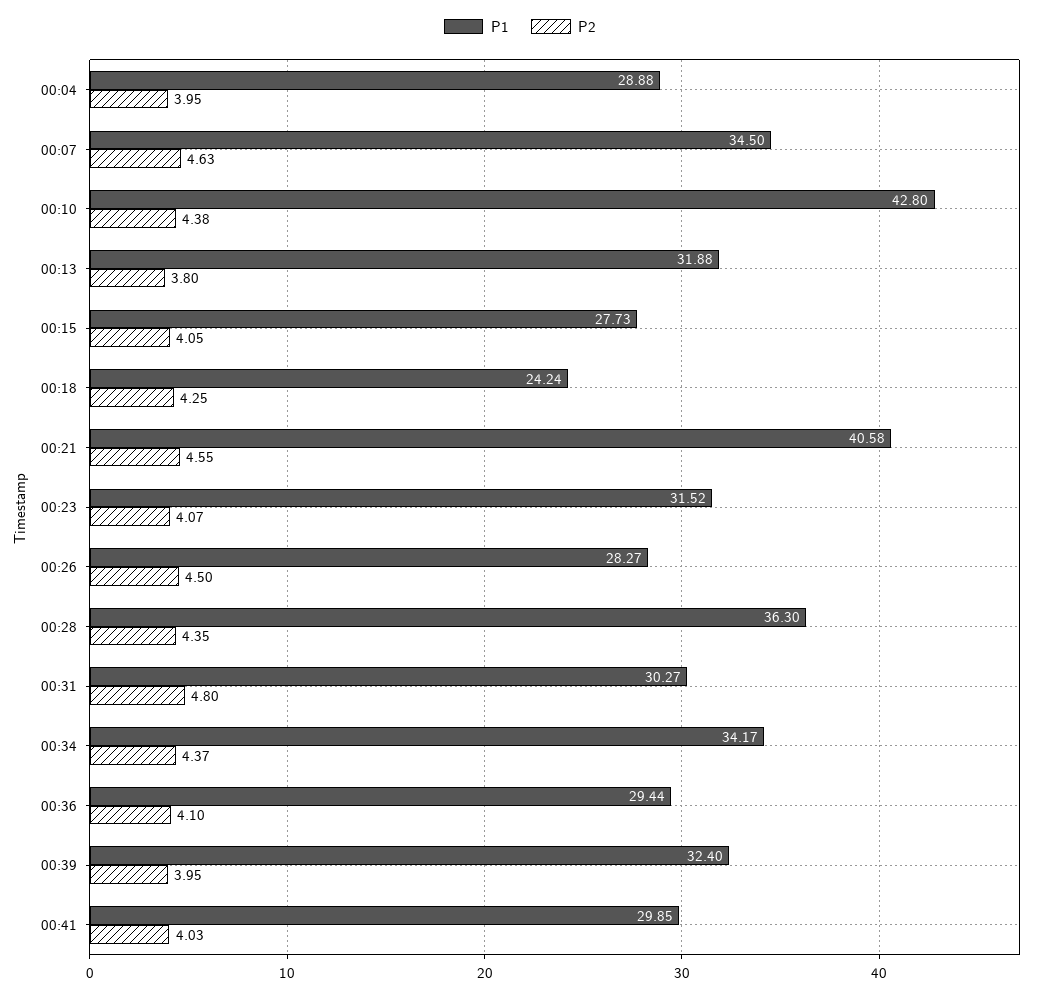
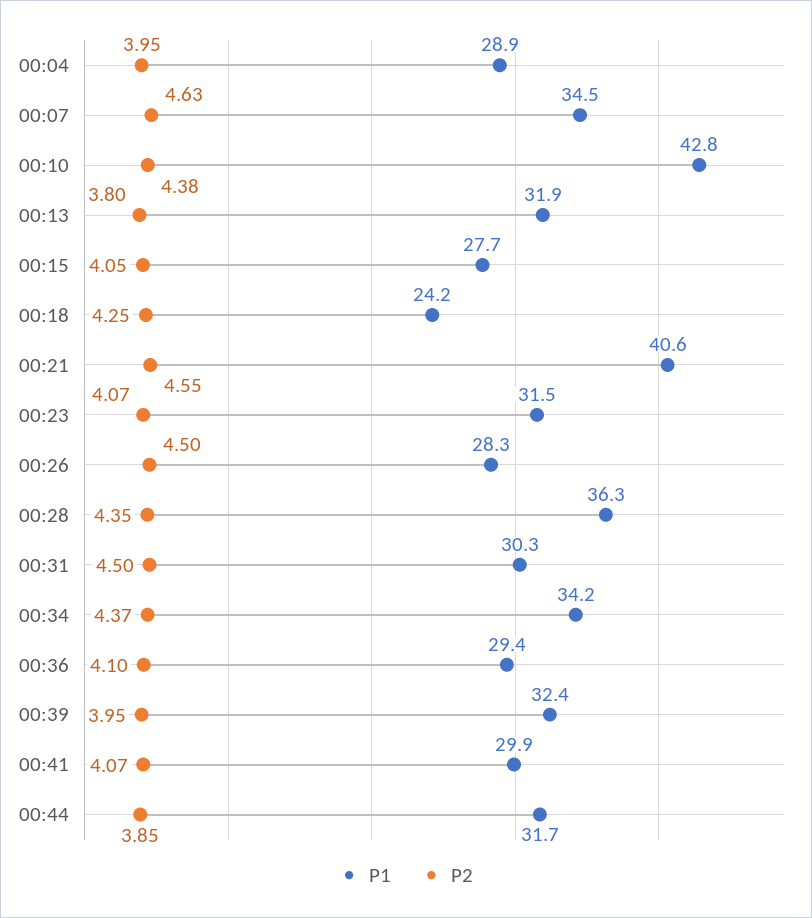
P2, 00:31: 4.8 -> 4.5
P2, 00:41: 4.03 -> 4.07
P1, 00:44: none -> 31.7
P2, 00:44: none -> 3.85

